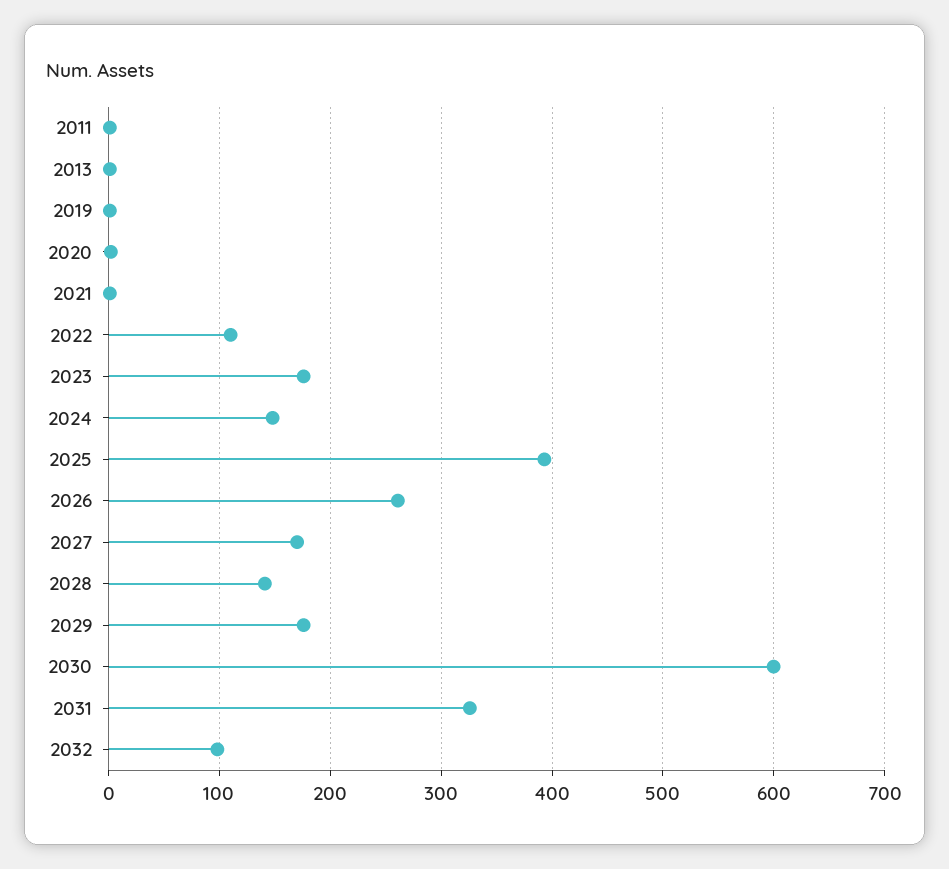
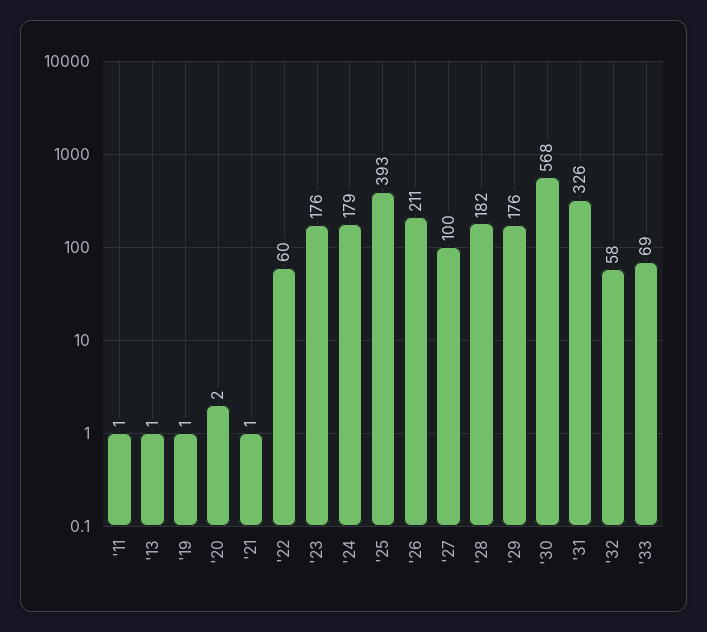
2022: 110 -> 60
2024: 150 -> 179
2026: 260 -> 211
2027: 170 -> 100
2028: 140 -> 182
2030: 600 -> 568
2032: 100 -> 58
'33: none -> 69

